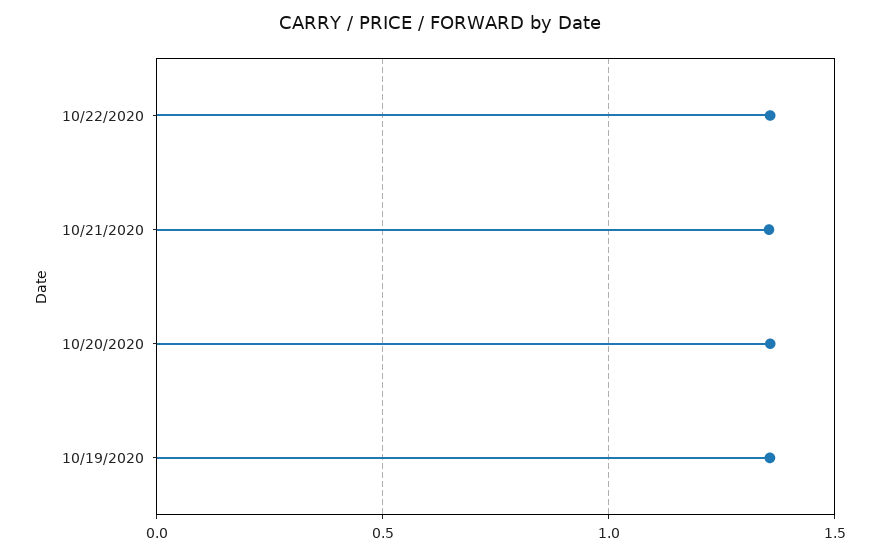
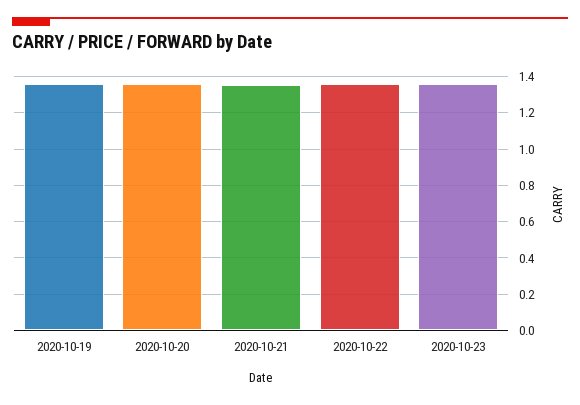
2020-10-23: none -> 1.35

